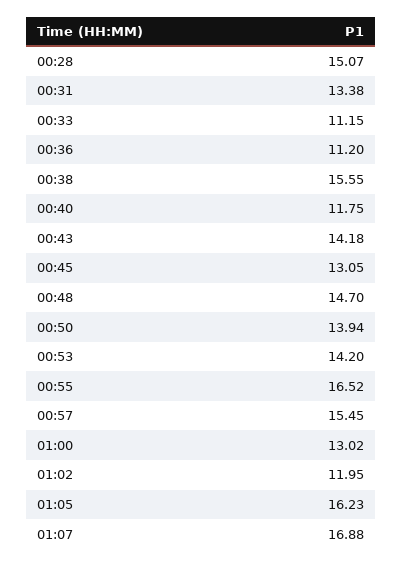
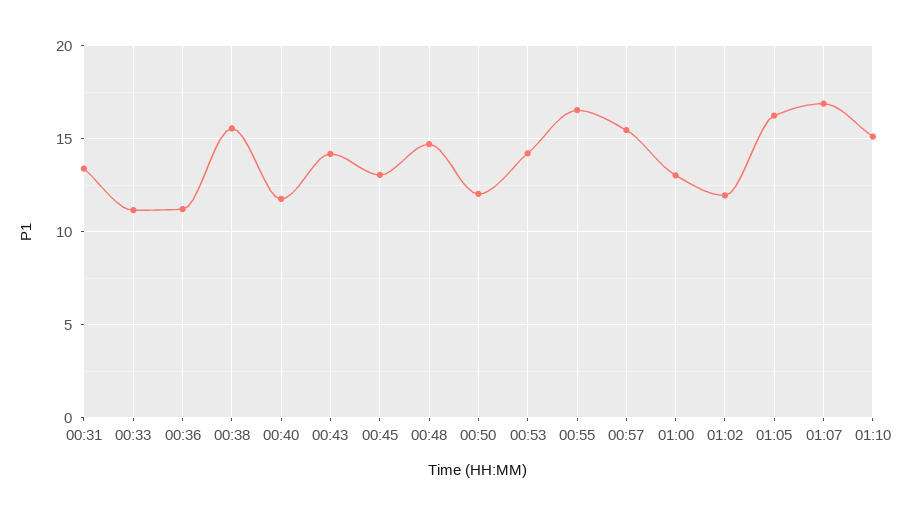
00:28: 15.07 -> none
00:50: 13.94 -> 12
01:10: none -> 15

